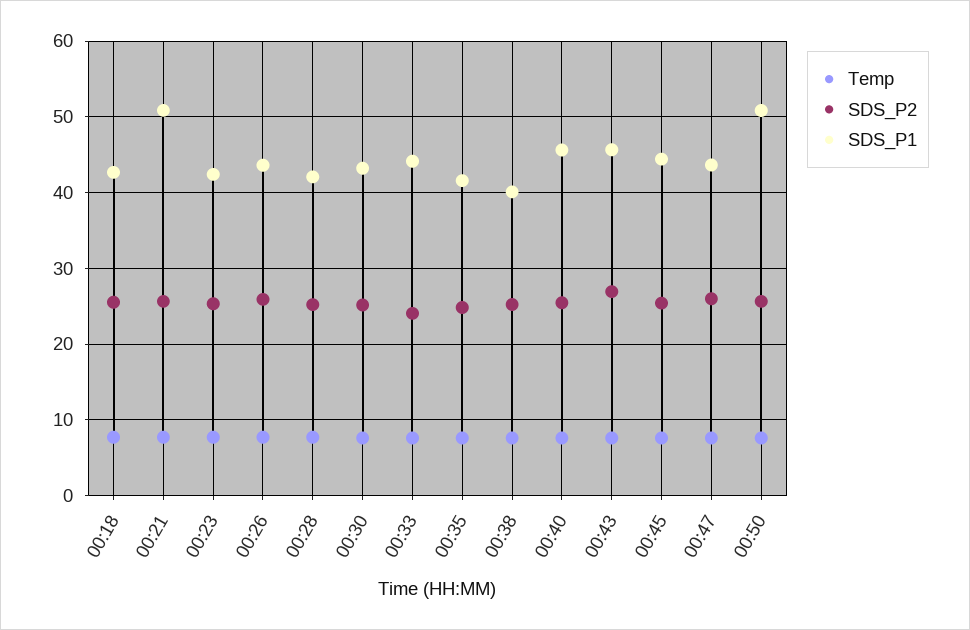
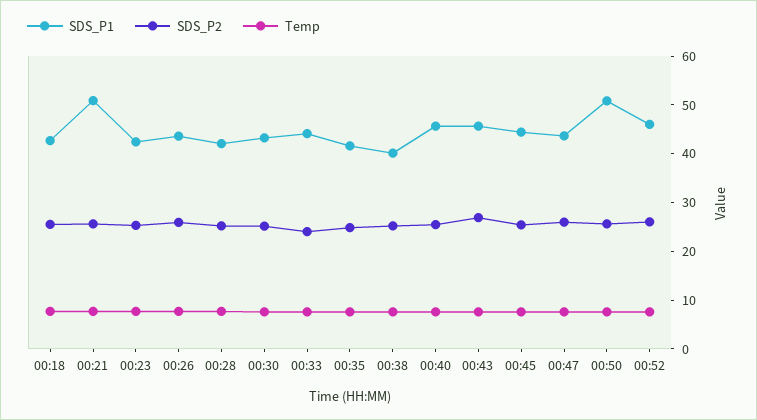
SDS_P1, 00:52: none -> 46
SDS_P2, 00:52: none -> 26
Temp, 00:52: none -> 8

